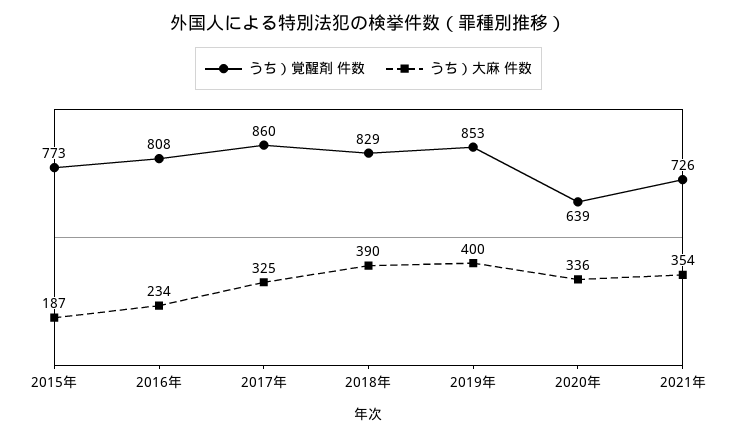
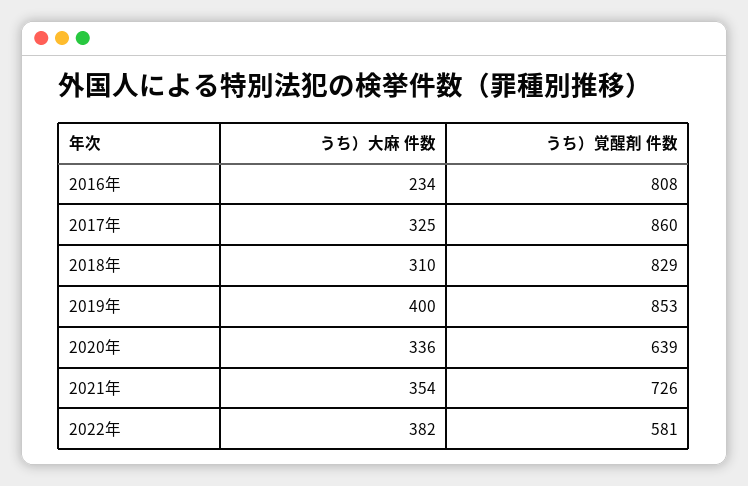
うち）覚醒剤 件数, 2015年: 773 -> none
うち）大麻 件数, 2015年: 187 -> none
うち）大麻 件数, 2018年: 390 -> 310
うち）大麻 件数, 2022年: none -> 382
うち）覚醒剤 件数, 2022年: none -> 581

